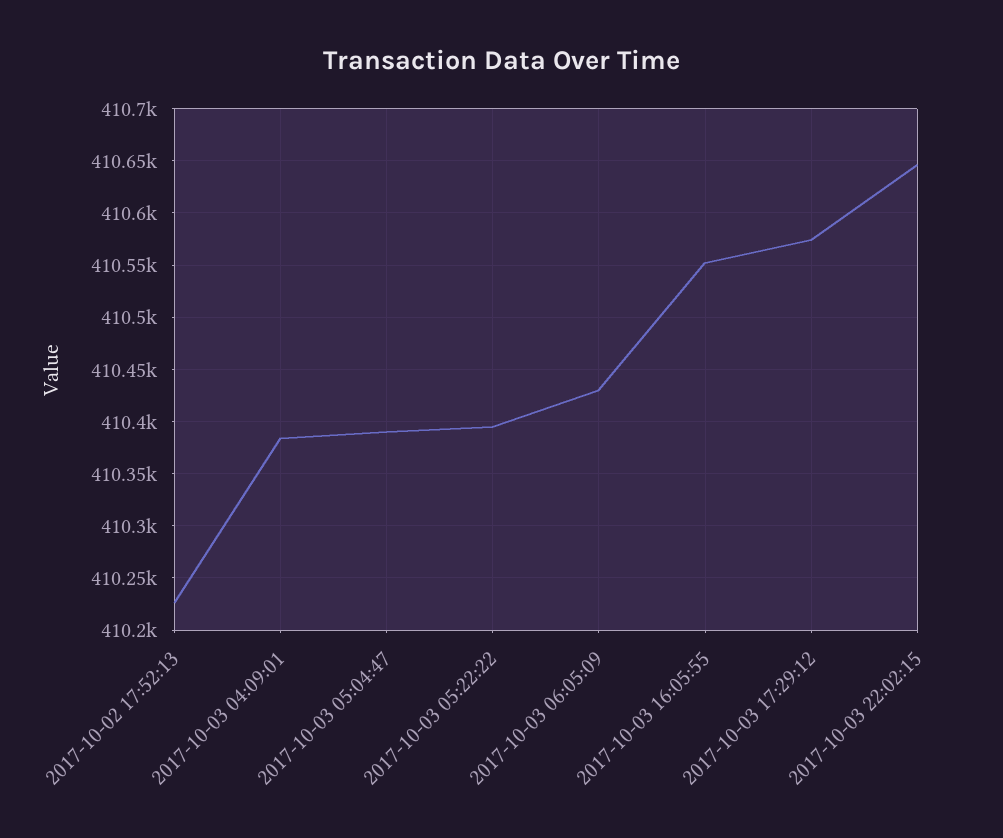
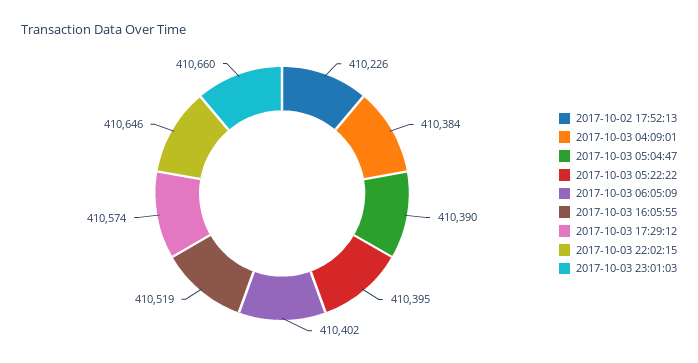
2017-10-03 06:05:09: 410430 -> 410402
2017-10-03 16:05:55: 410550 -> 410519
2017-10-03 23:01:03: none -> 410660

